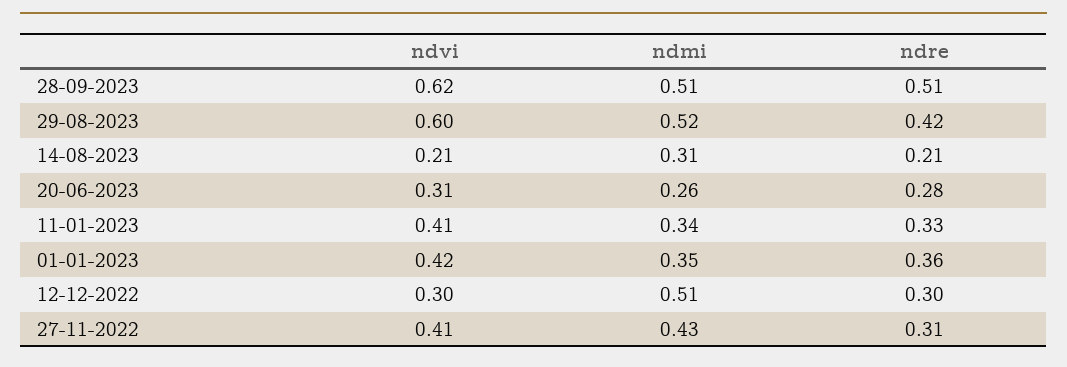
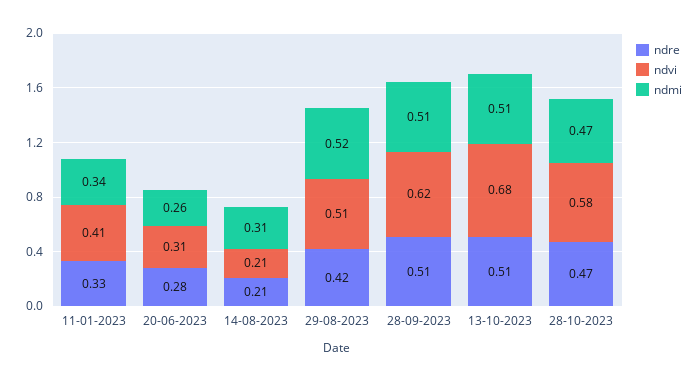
ndvi, 29-08-2023: 0.6 -> 0.51
ndvi, 01-01-2023: 0.42 -> none
ndmi, 01-01-2023: 0.35 -> none
ndre, 01-01-2023: 0.36 -> none
ndvi, 12-12-2022: 0.3 -> none
ndmi, 12-12-2022: 0.51 -> none
ndre, 12-12-2022: 0.3 -> none
ndvi, 27-11-2022: 0.41 -> none
ndmi, 27-11-2022: 0.43 -> none
ndre, 27-11-2022: 0.31 -> none
ndre, 13-10-2023: none -> 0.51
ndvi, 13-10-2023: none -> 0.68
ndmi, 13-10-2023: none -> 0.51
ndre, 28-10-2023: none -> 0.47
ndvi, 28-10-2023: none -> 0.58
ndmi, 28-10-2023: none -> 0.47

